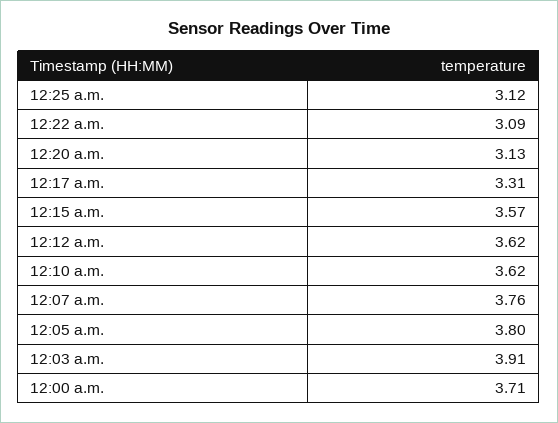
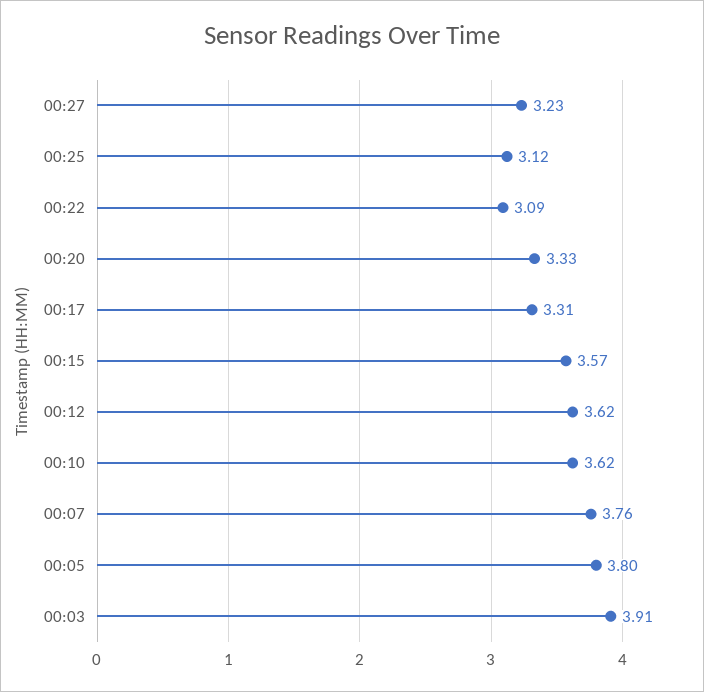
12:20 a.m.: 3.13 -> 3.33
12:00 a.m.: 3.71 -> none
00:27: none -> 3.23

